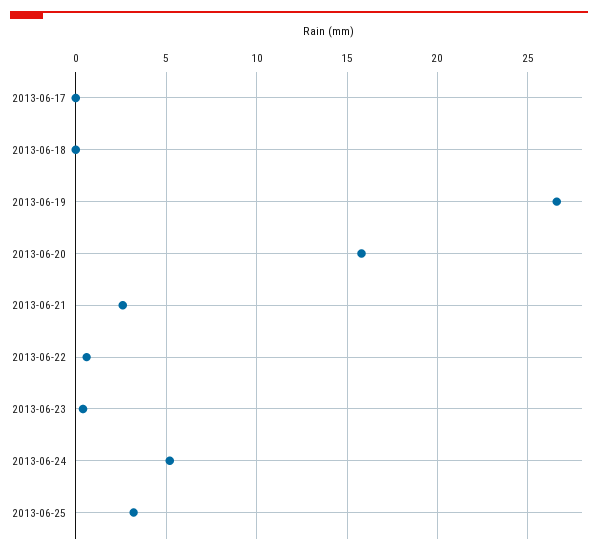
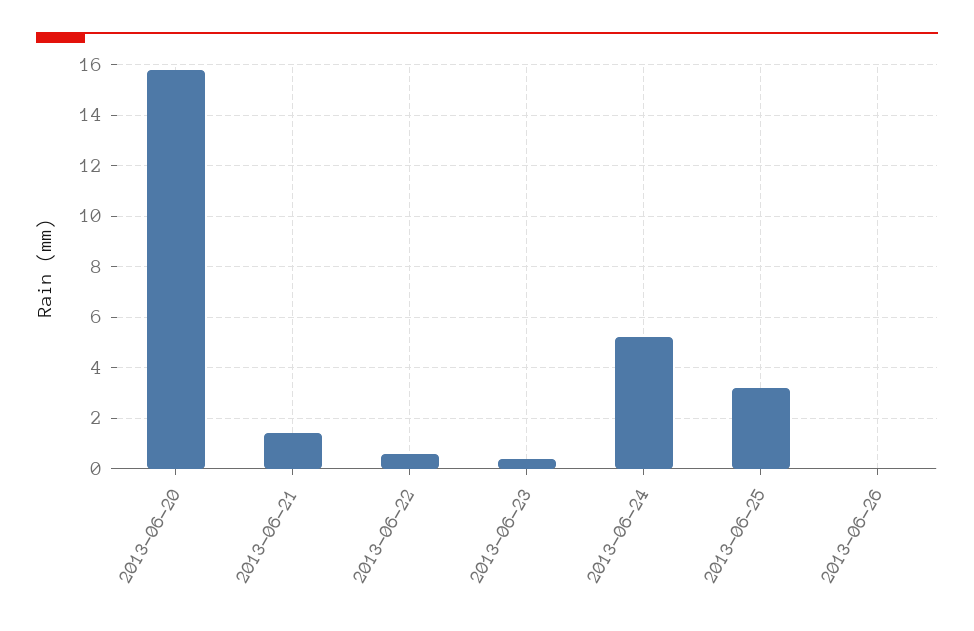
2013-06-17: 0 -> none
2013-06-18: 0 -> none
2013-06-19: 26.5 -> none
2013-06-21: 2.5 -> 1.5
2013-06-26: none -> 0

